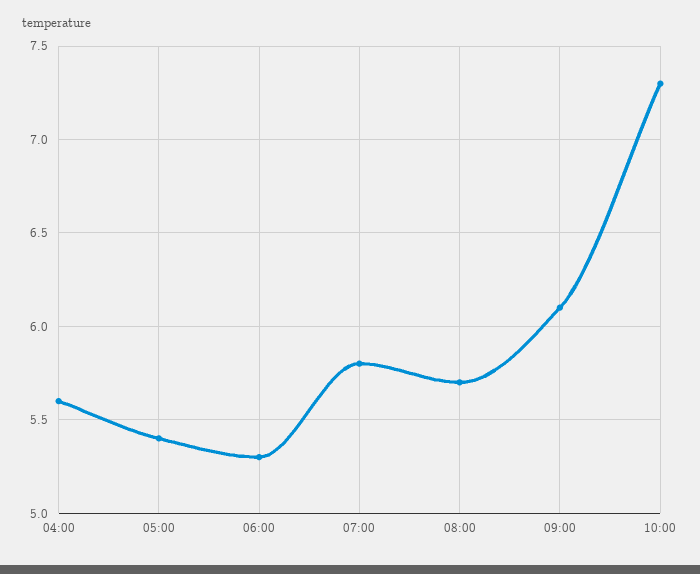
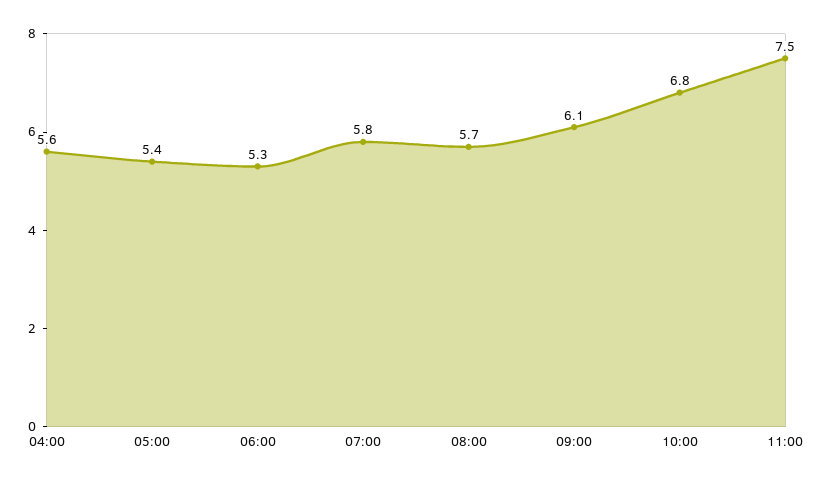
10:00: 7.3 -> 6.8
11:00: none -> 7.5

